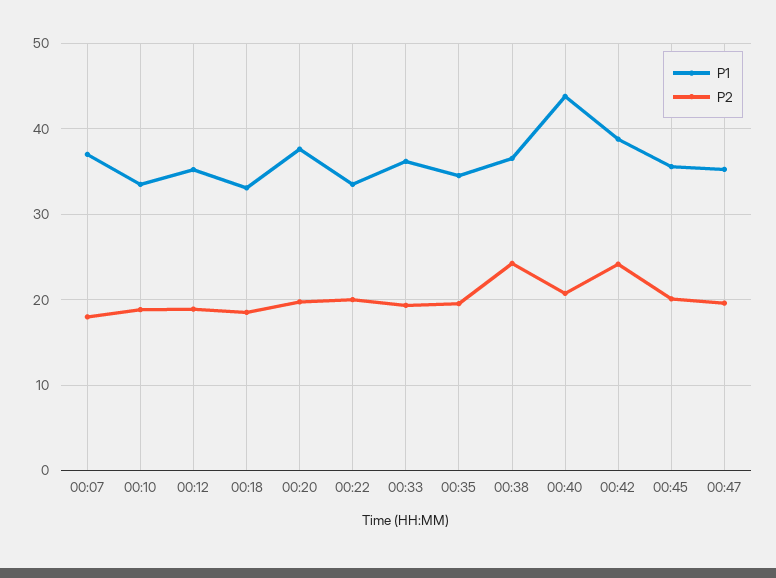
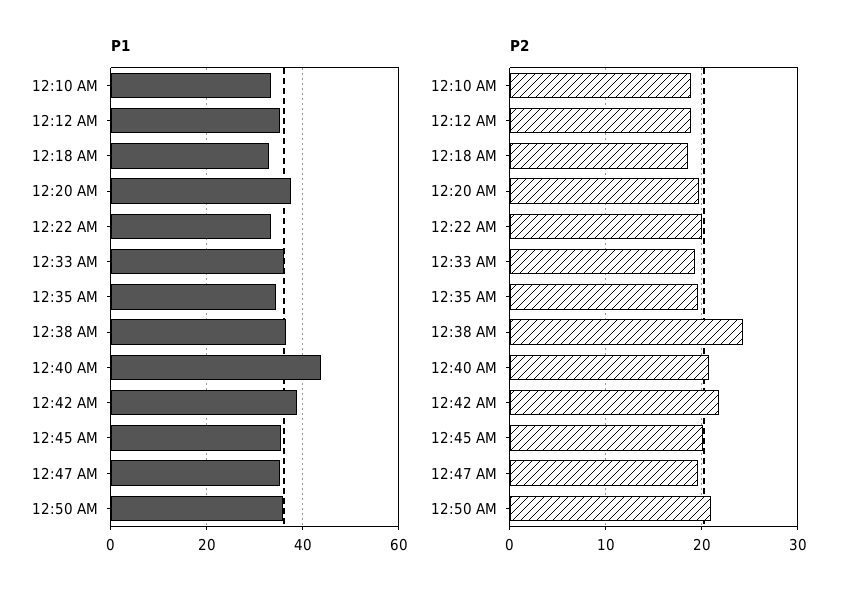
P1, 00:07: 37 -> none
P2, 00:07: 18 -> none
P2, 00:42: 24 -> 22
P1, 12:50 AM: none -> 36
P2, 12:50 AM: none -> 21

